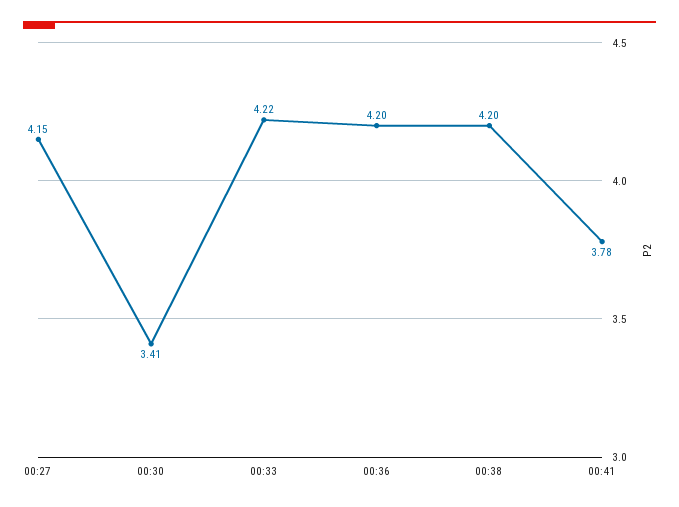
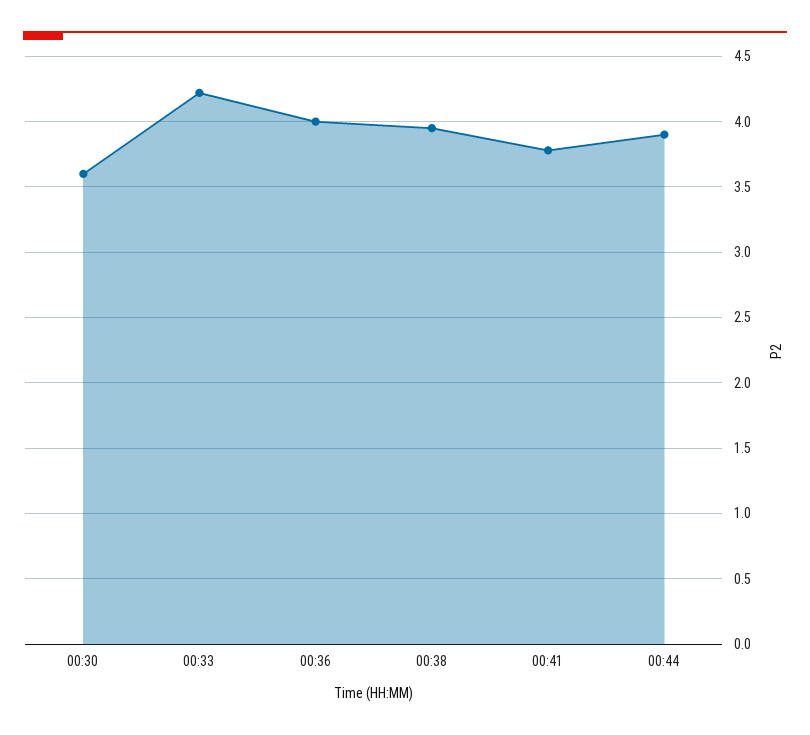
00:27: 4.15 -> none
00:30: 3.41 -> 3.6
00:36: 4.2 -> 4
00:38: 4.2 -> 3.95
00:44: none -> 3.9

